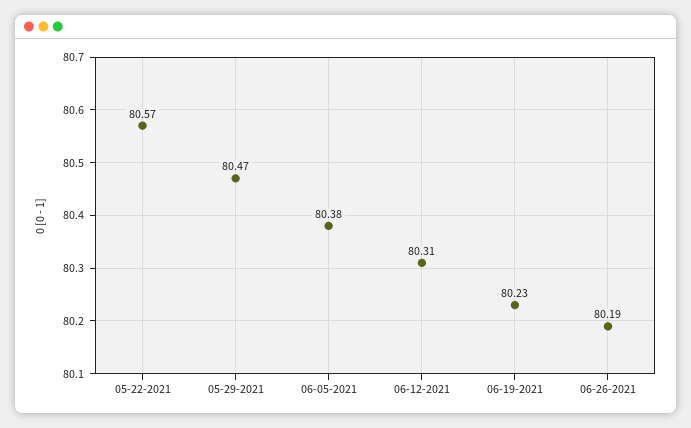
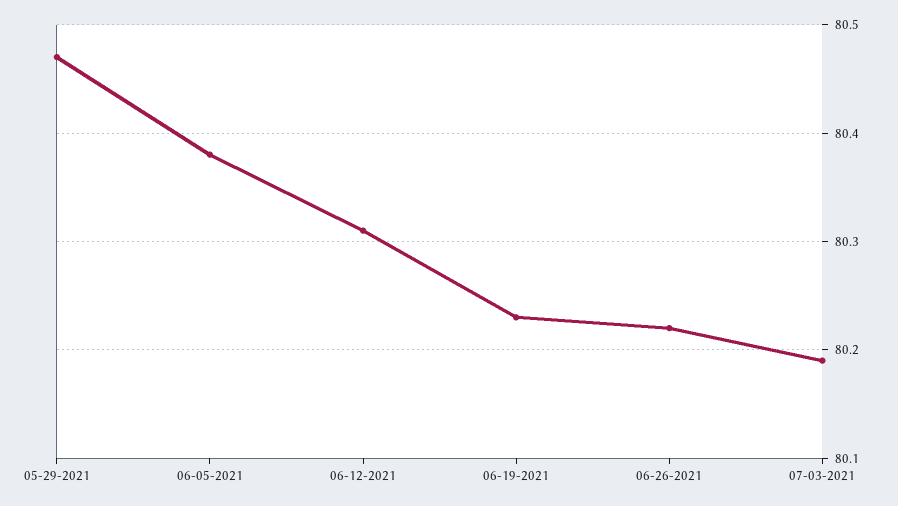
05-22-2021: 80.57 -> none
06-26-2021: 80.19 -> 80.22
07-03-2021: none -> 80.19

